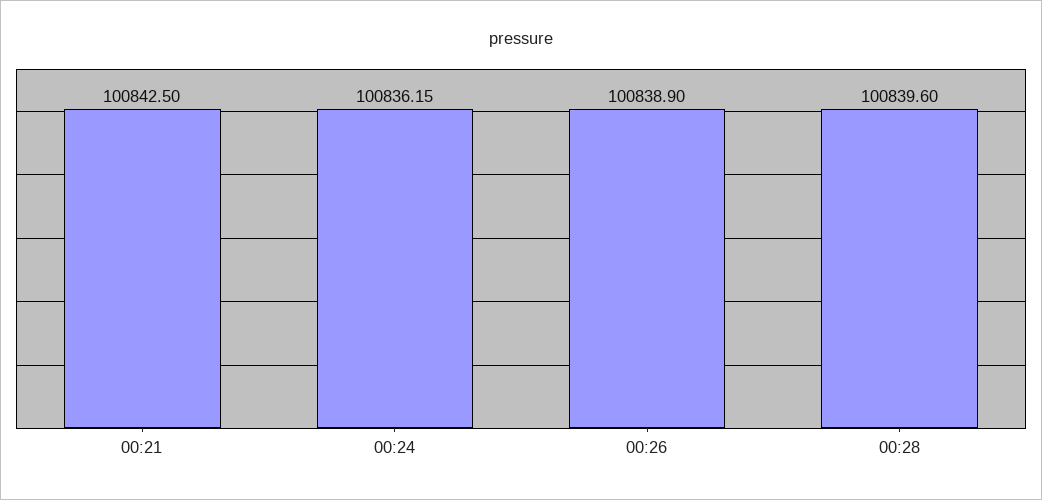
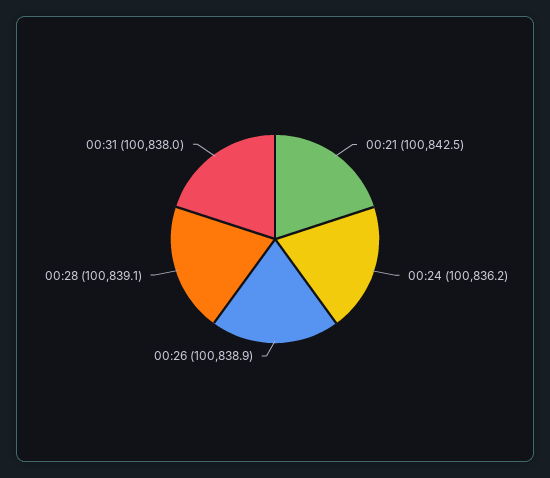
00:28: 100839.6 -> 100839.1
00:31: none -> 100838

